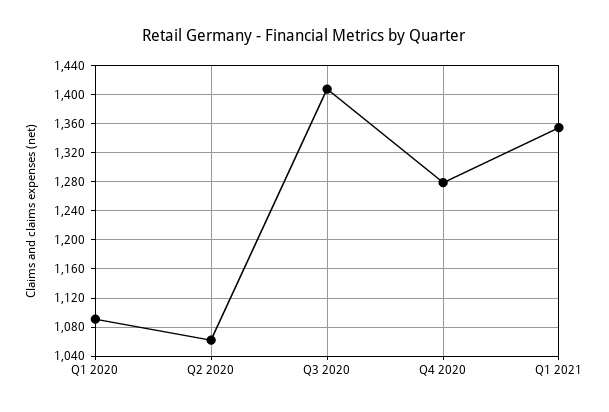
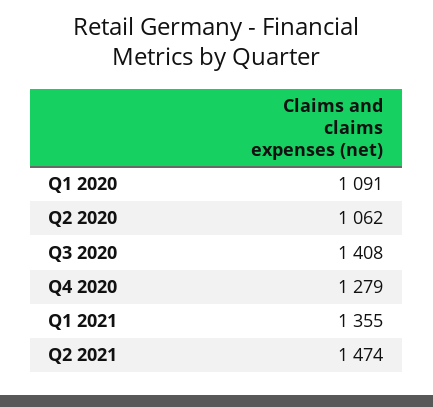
Q2 2021: none -> 1474

